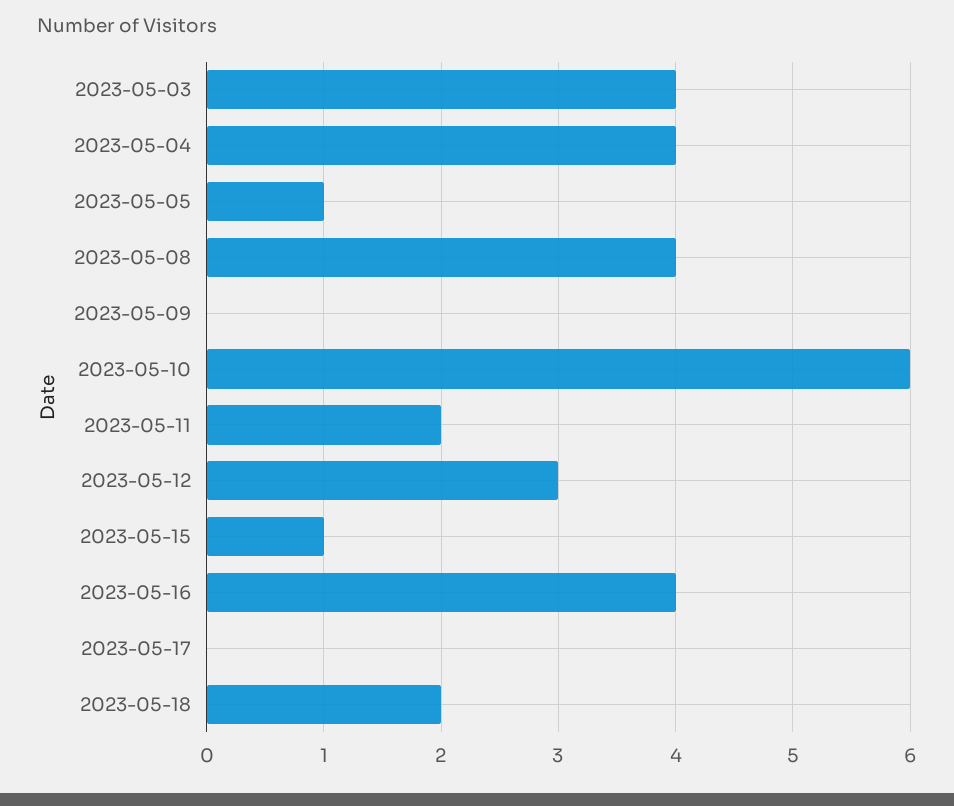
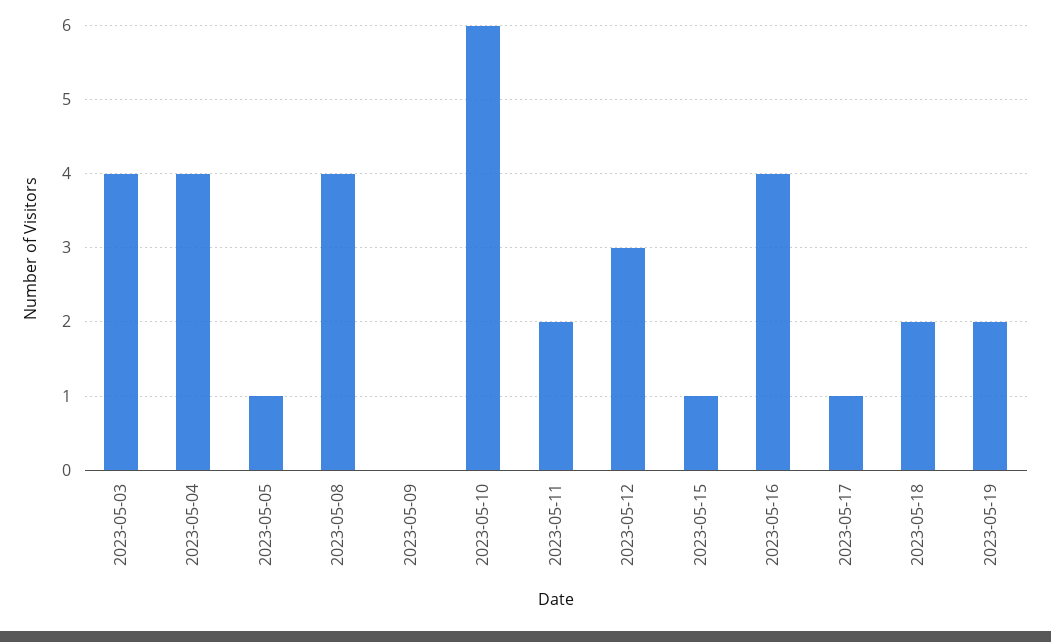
2023-05-17: 0 -> 1
2023-05-19: none -> 2

